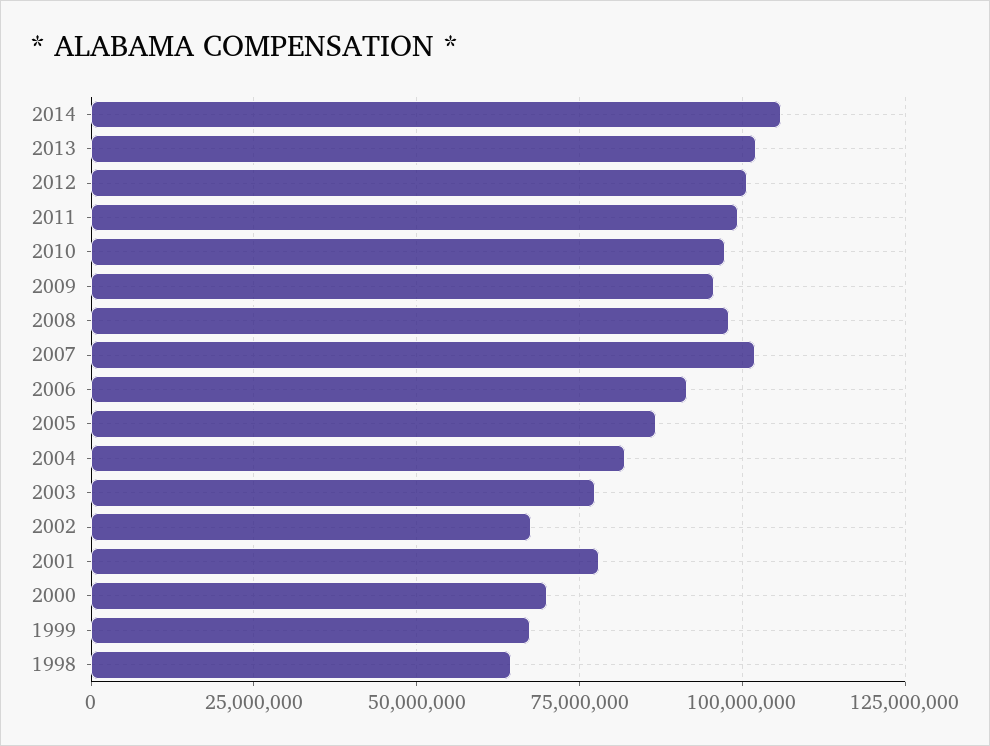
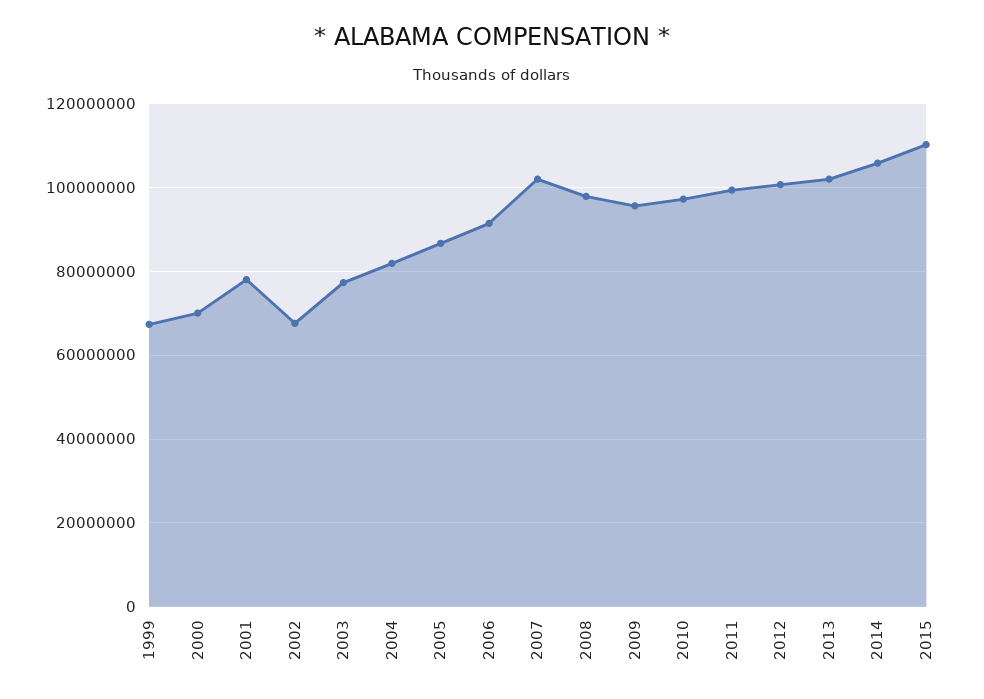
1998: 65000000 -> none
2015: none -> 110000000

